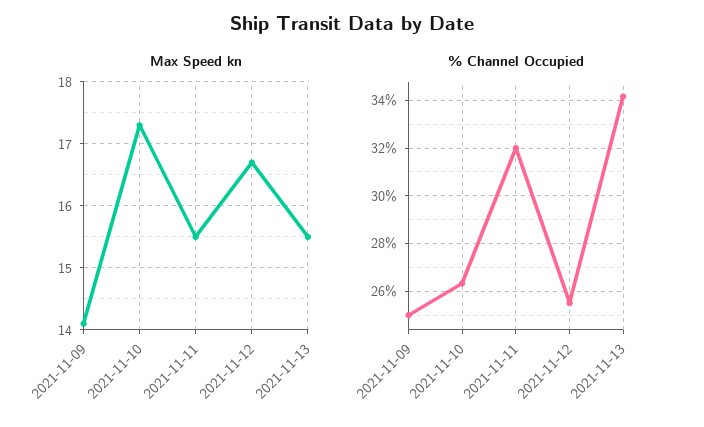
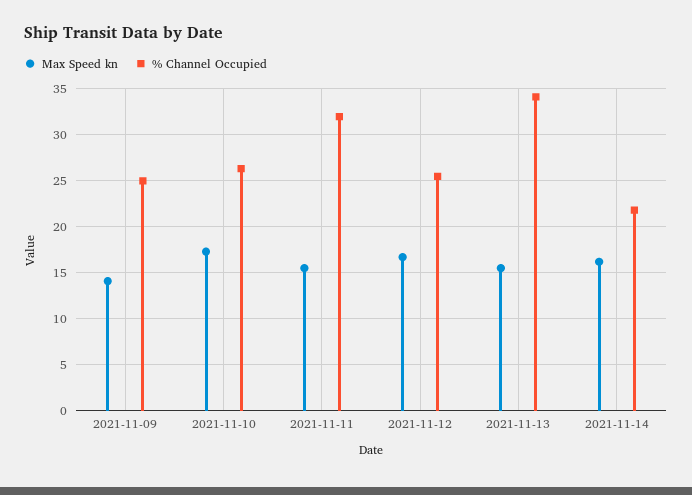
Max Speed kn, 2021-11-14: none -> 16
% Channel Occupied, 2021-11-14: none -> 22

